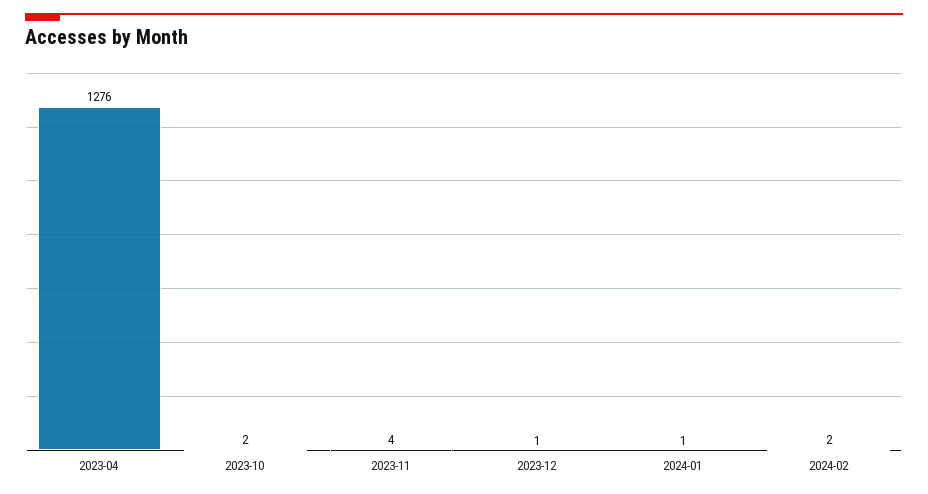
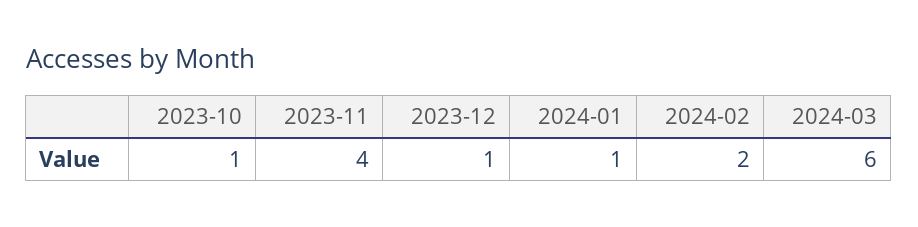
2023-04: 1276 -> none
2023-10: 2 -> 1
2024-03: none -> 6

